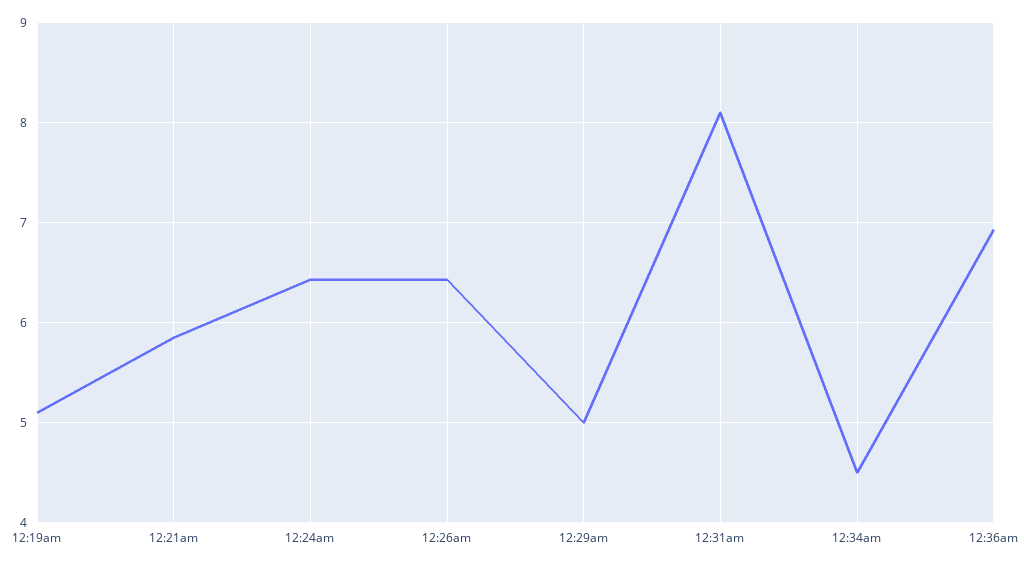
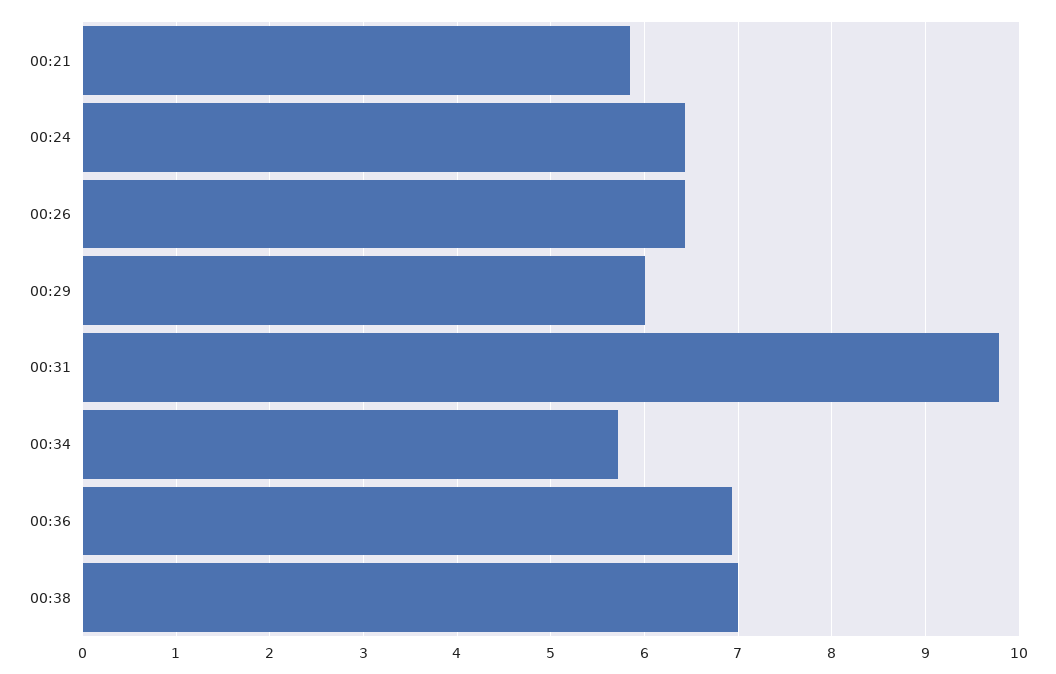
12:19am: 5.1 -> none
12:29am: 5 -> 6
12:31am: 8.1 -> 9.8
12:34am: 4.5 -> 5.7
00:38: none -> 7

